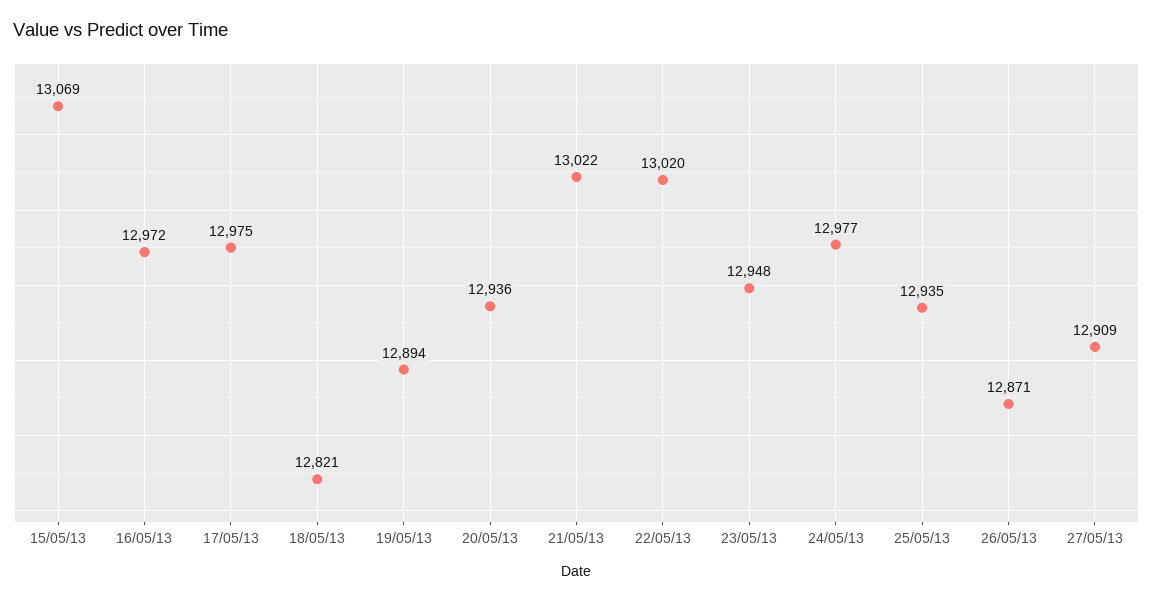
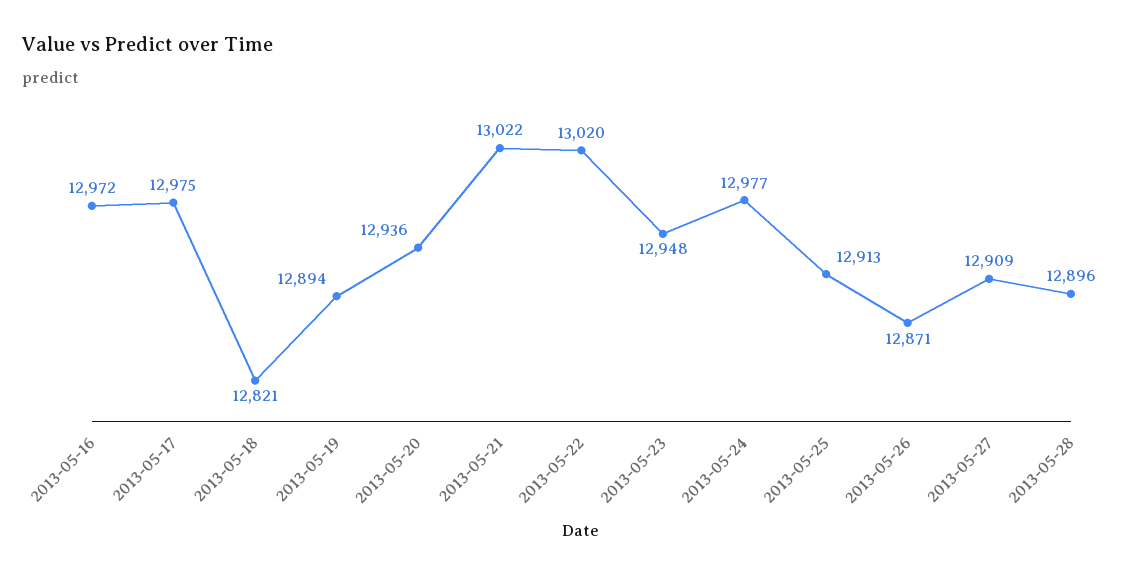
15/05/13: 13069 -> none
25/05/13: 12935 -> 12913
2013-05-28: none -> 12896

